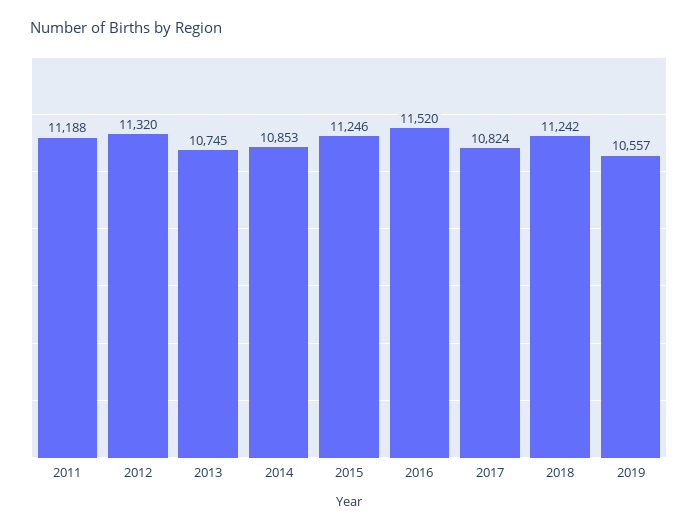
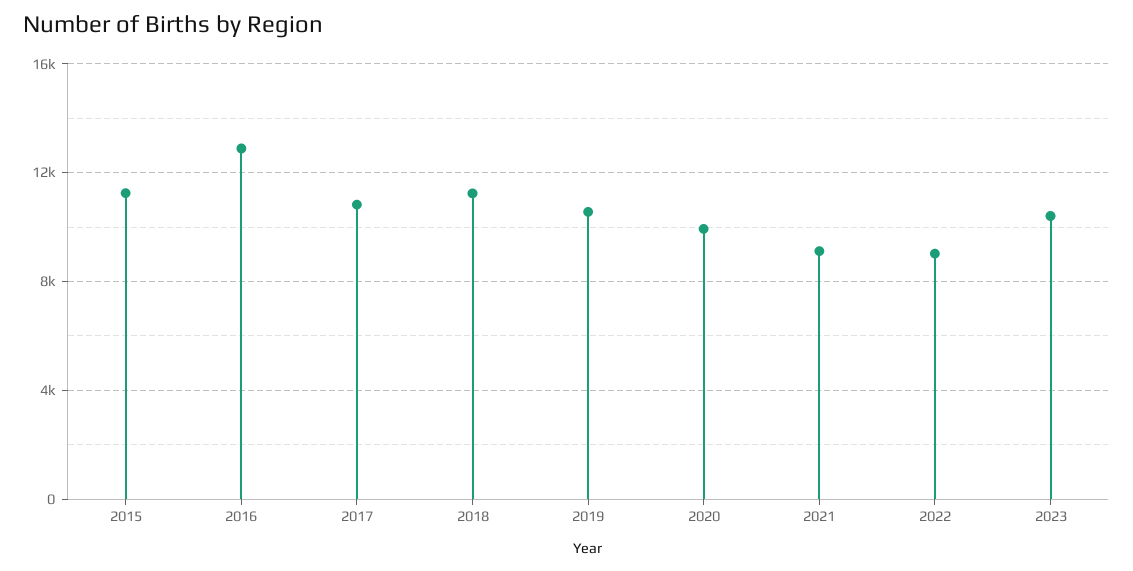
2011: 11188 -> none
2012: 11320 -> none
2013: 10745 -> none
2014: 10853 -> none
2016: 11520 -> 13000
2020: none -> 10000
2021: none -> 9000
2022: none -> 9000
2023: none -> 10500

